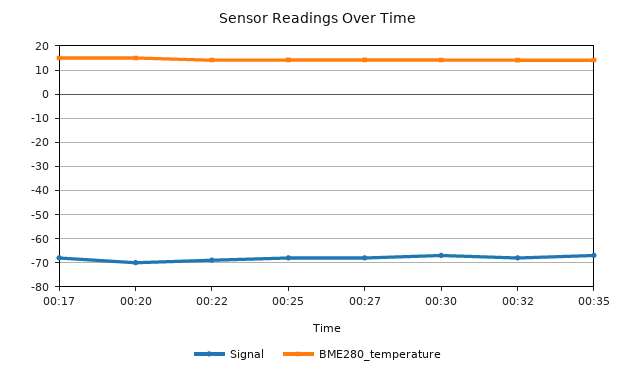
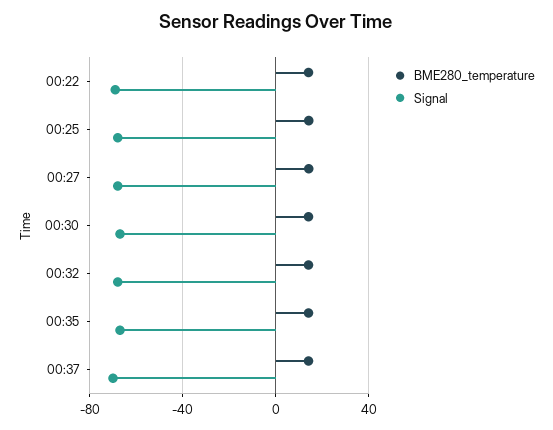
Signal, 00:17: -67.5 -> none
BME280_temperature, 00:17: 15 -> none
Signal, 00:20: -70 -> none
BME280_temperature, 00:20: 15 -> none
BME280_temperature, 00:37: none -> 15
Signal, 00:37: none -> -70

